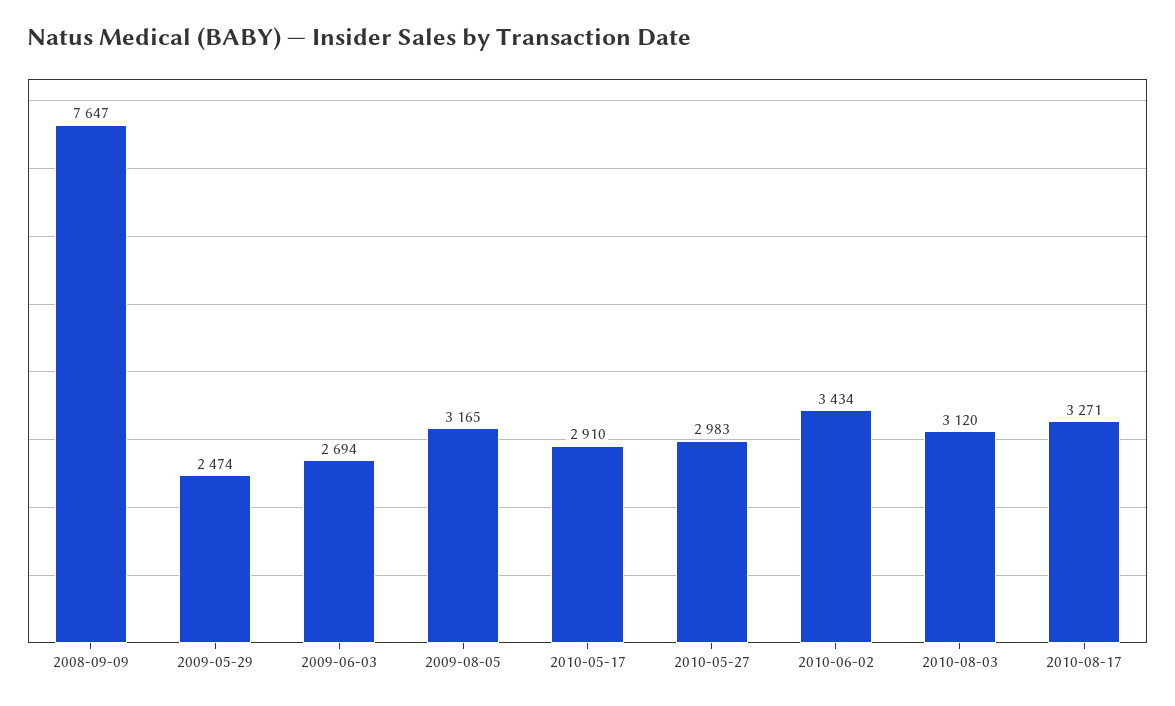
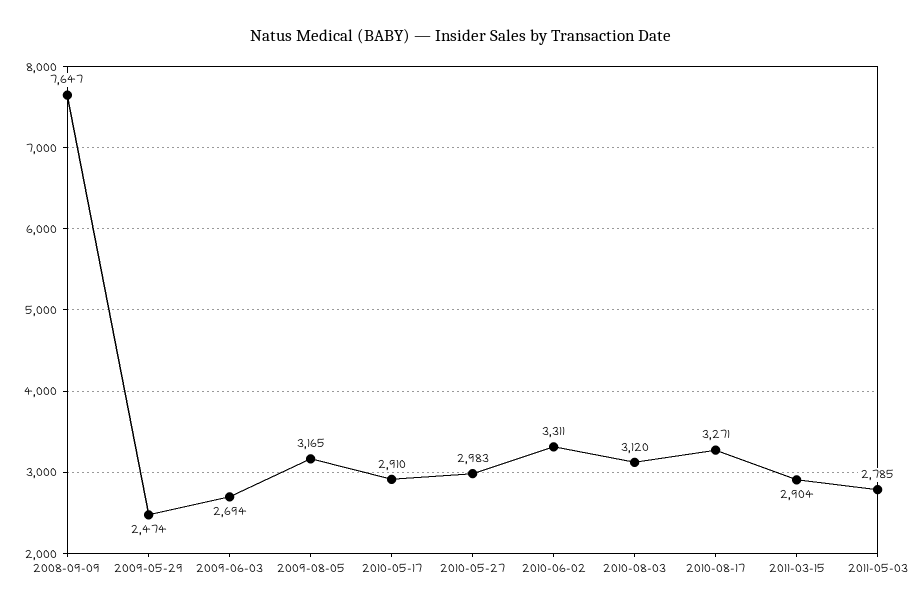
2010-06-02: 3434 -> 3311
2011-03-15: none -> 2904
2011-05-03: none -> 2785

